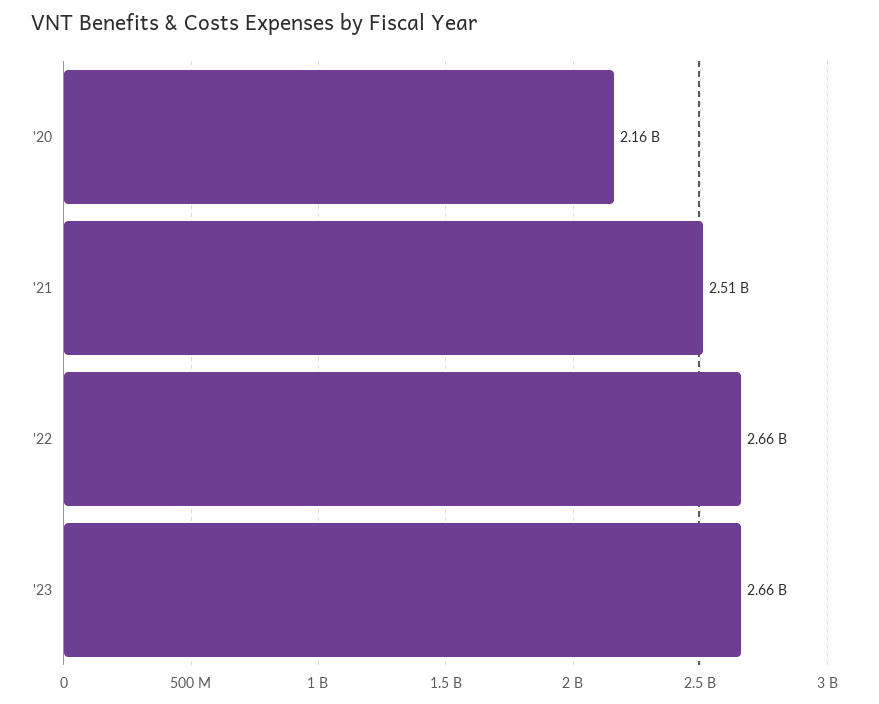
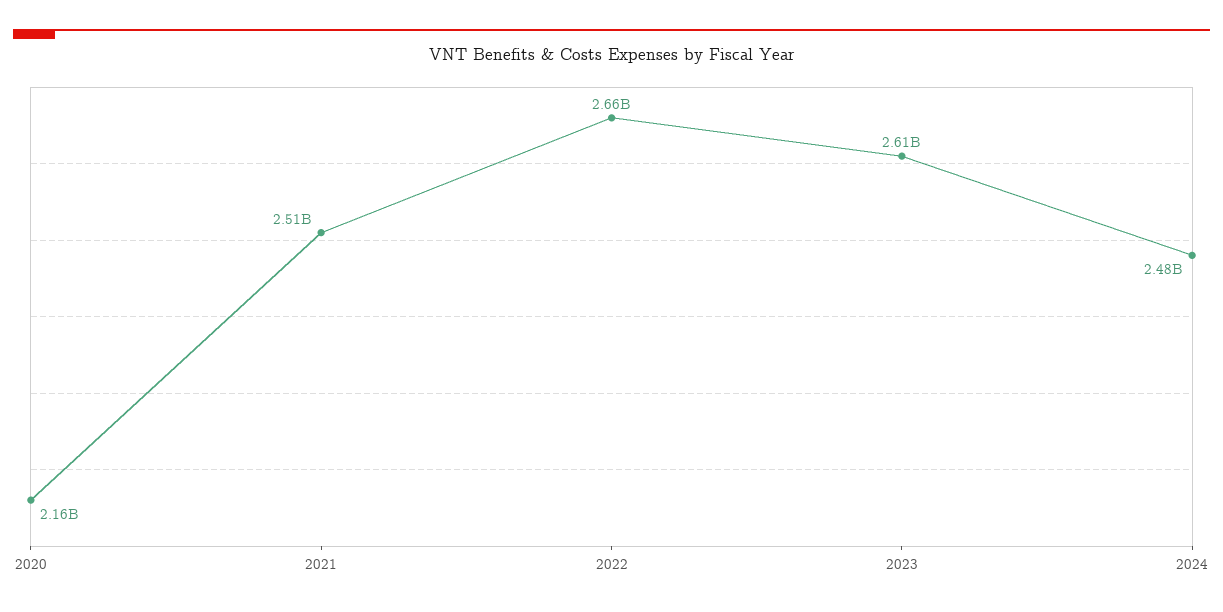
'23: 2660000000 -> 2610000000
2024: none -> 2480000000

